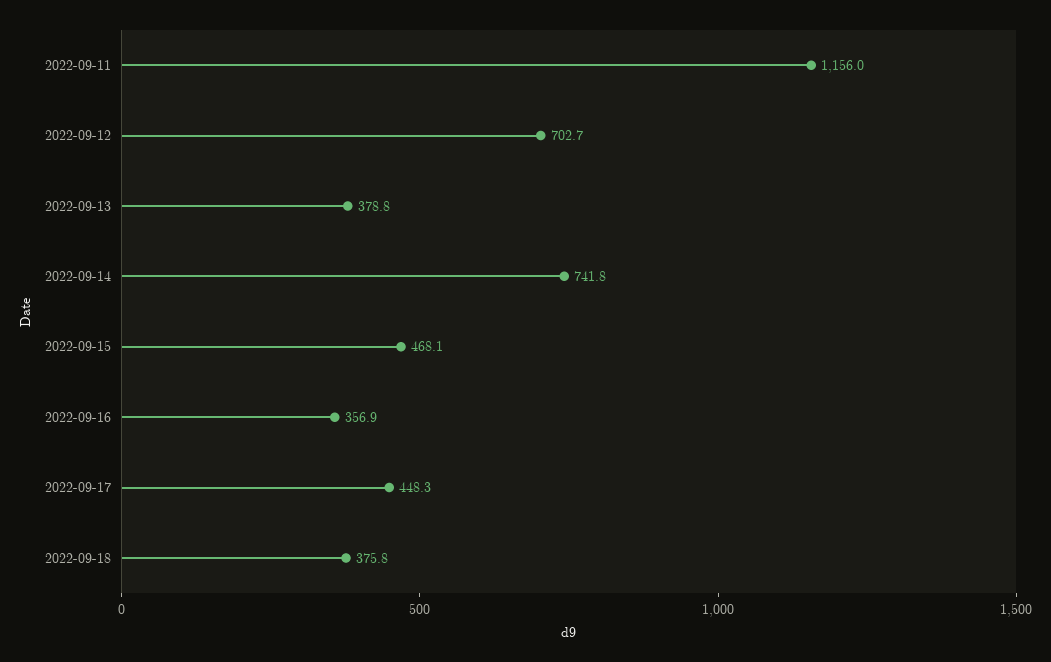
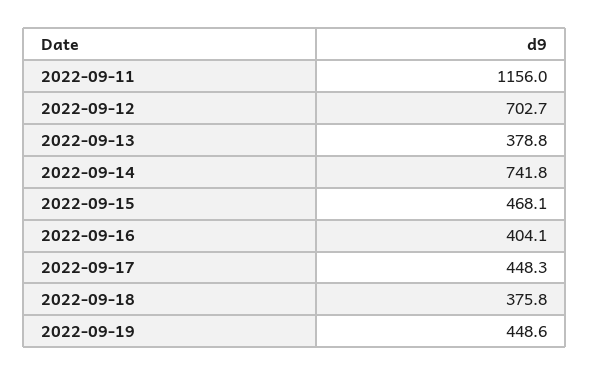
2022-09-16: 356.9 -> 404.1
2022-09-19: none -> 448.6

